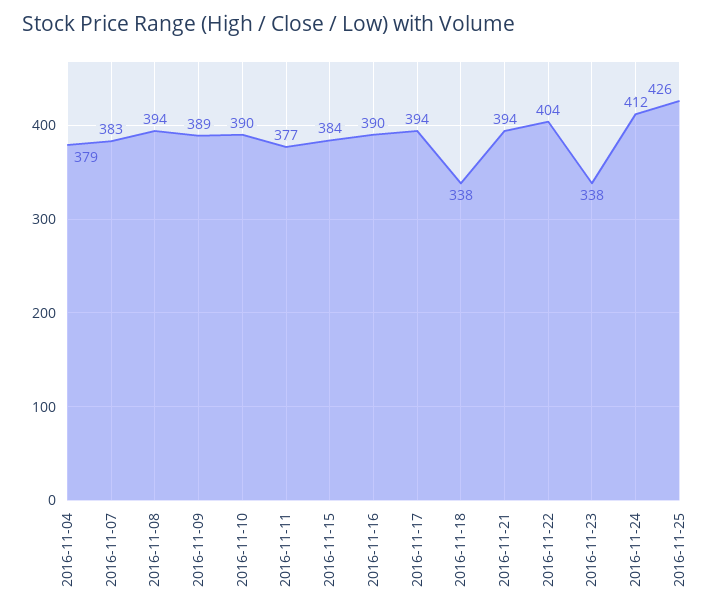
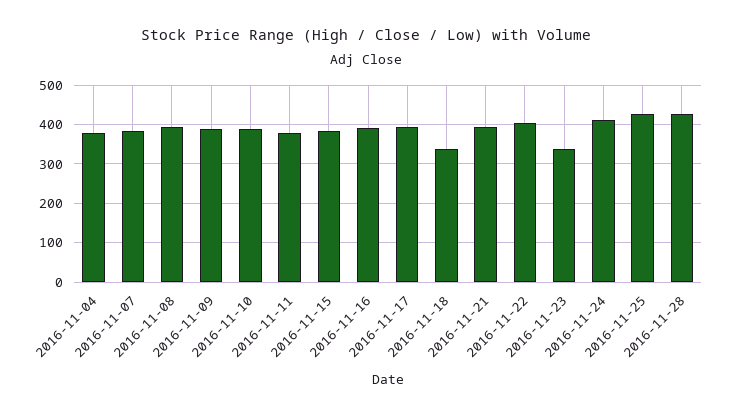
2016-11-28: none -> 420

